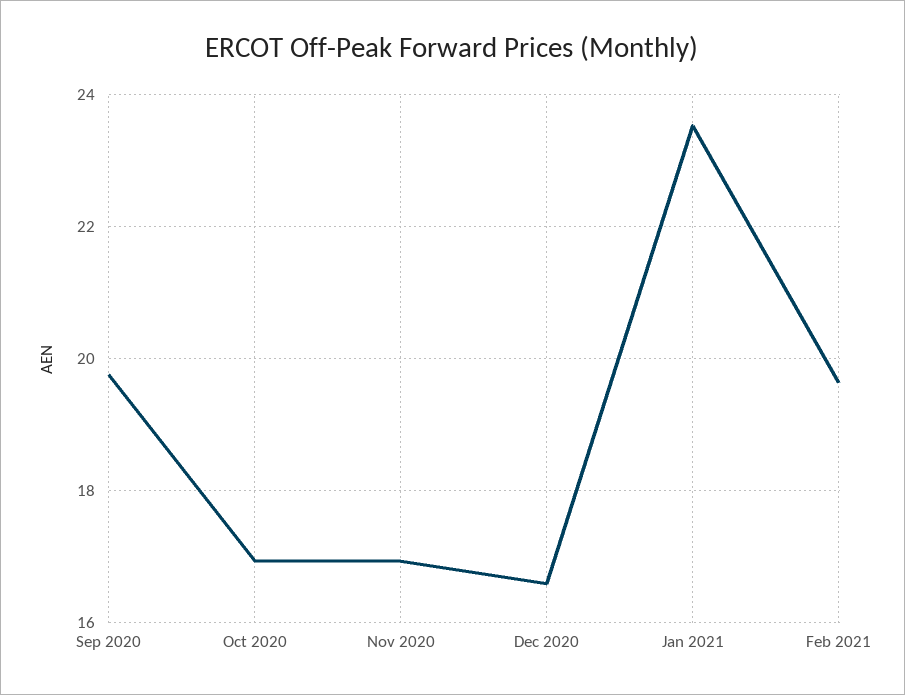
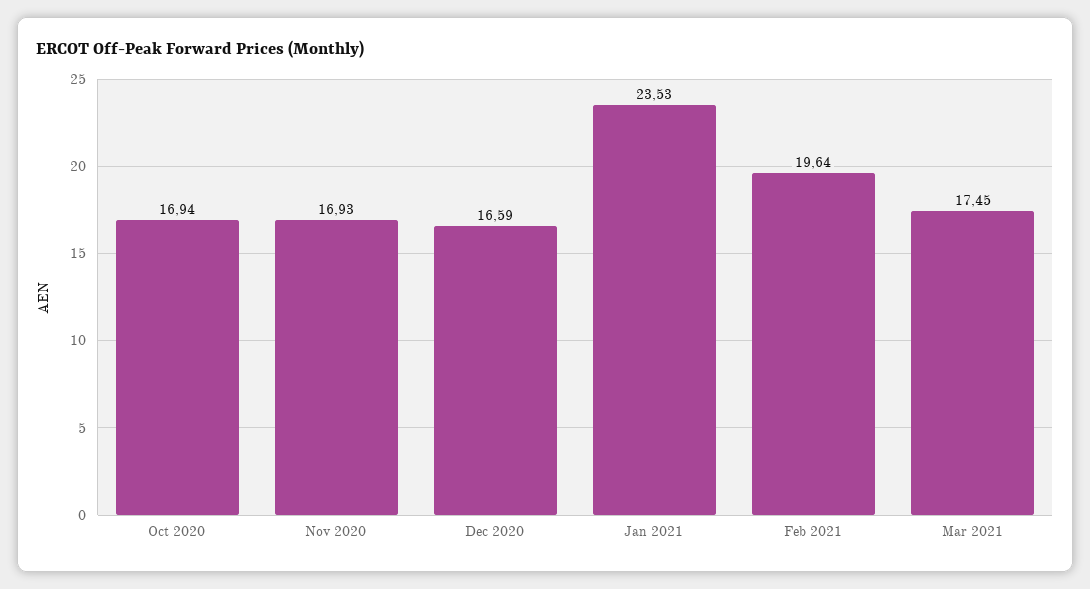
Sep 2020: 19.8 -> none
Mar 2021: none -> 17.45

